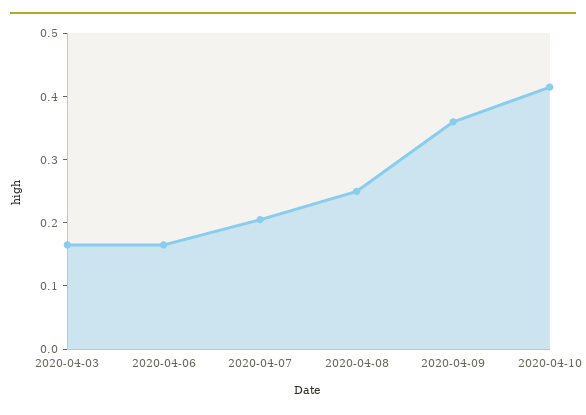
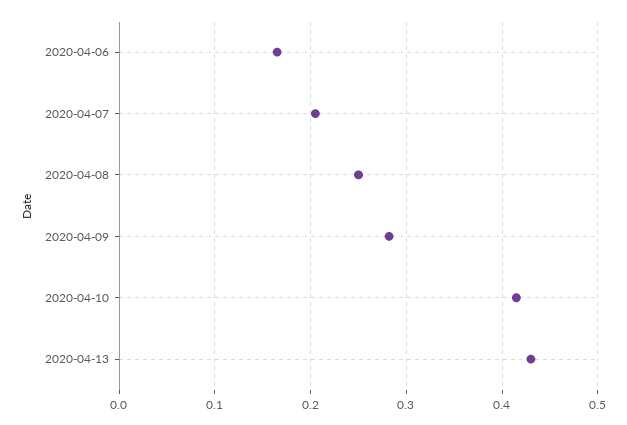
2020-04-03: 0.16 -> none
2020-04-09: 0.36 -> 0.28
2020-04-13: none -> 0.43

